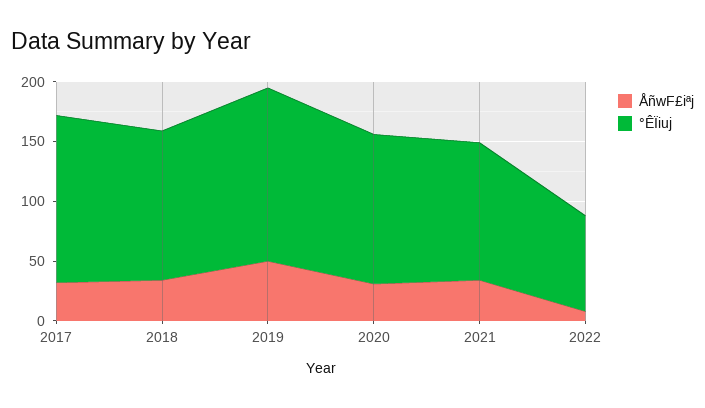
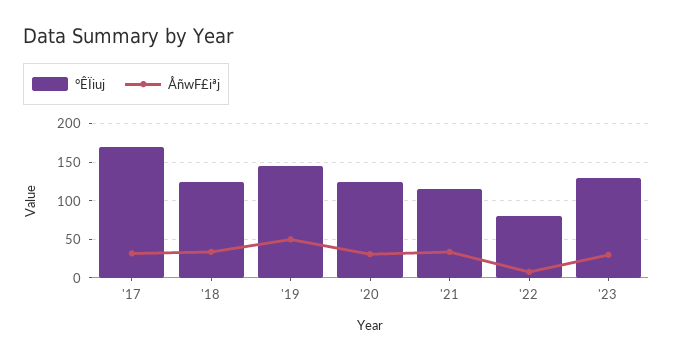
°ÊÏiuj, 2017: 140 -> 170
°ÊÏiuj, '23: none -> 130
ÅñwF£iªj, '23: none -> 30

